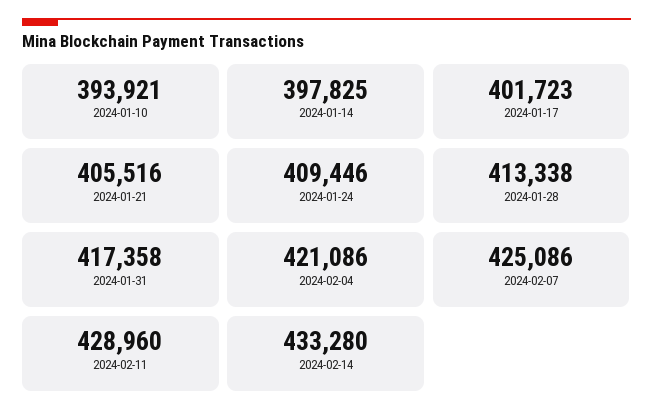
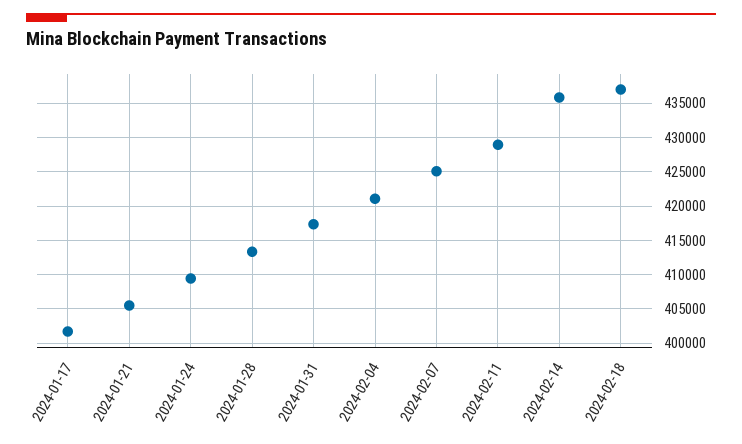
2024-01-10: 393921 -> none
2024-01-14: 397825 -> none
2024-02-14: 433280 -> 436000
2024-02-18: none -> 437000

